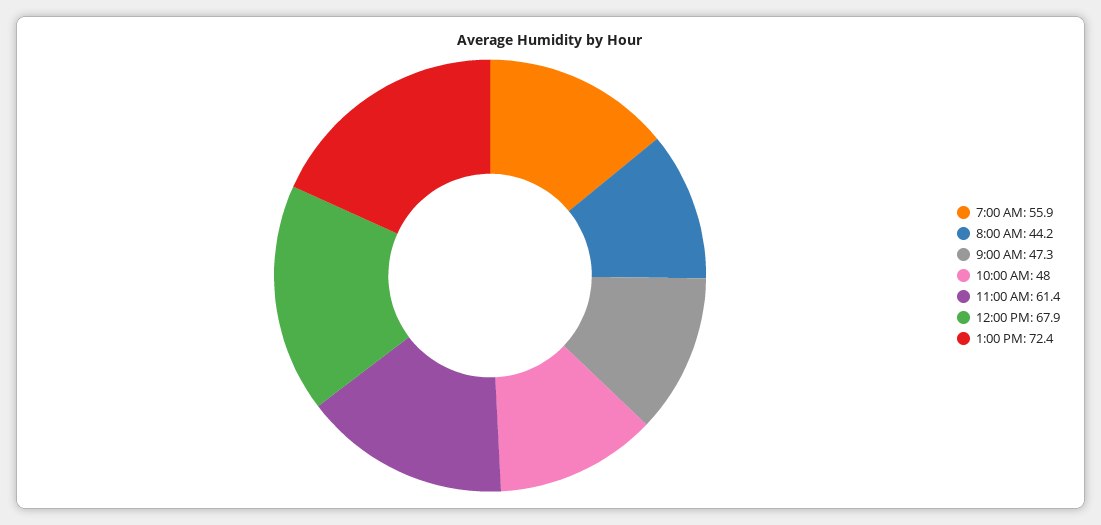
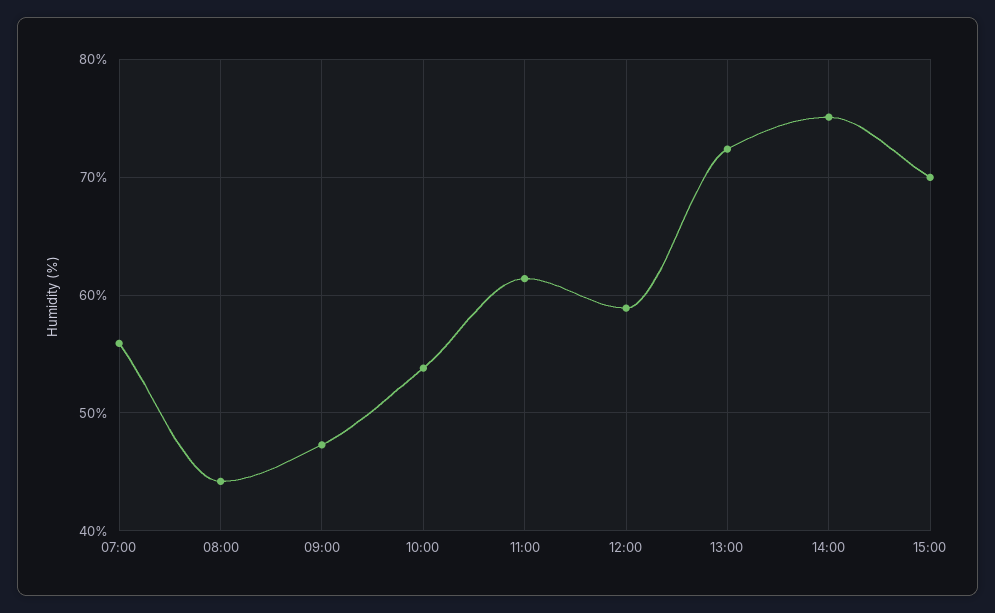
10:00 AM: 48 -> 54
12:00 PM: 67.9 -> 59
14:00: none -> 75
15:00: none -> 70

